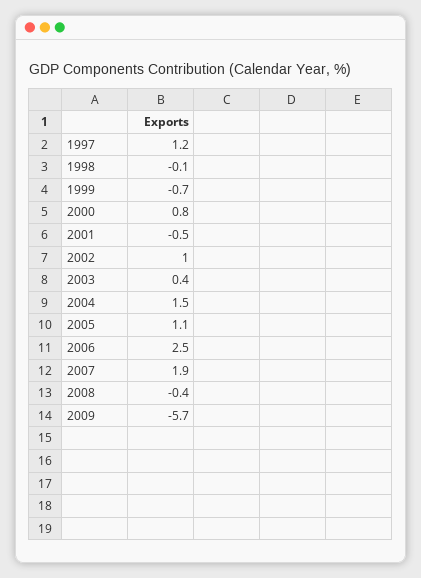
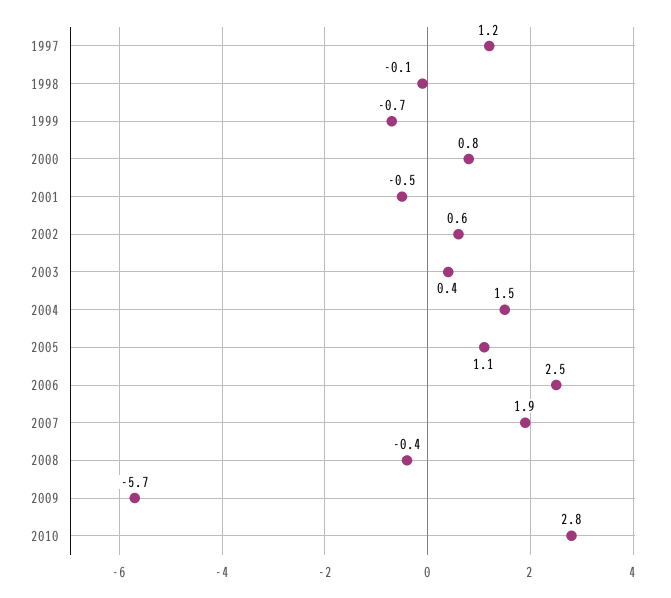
2002: 1 -> 0.6
2010: none -> 2.8

